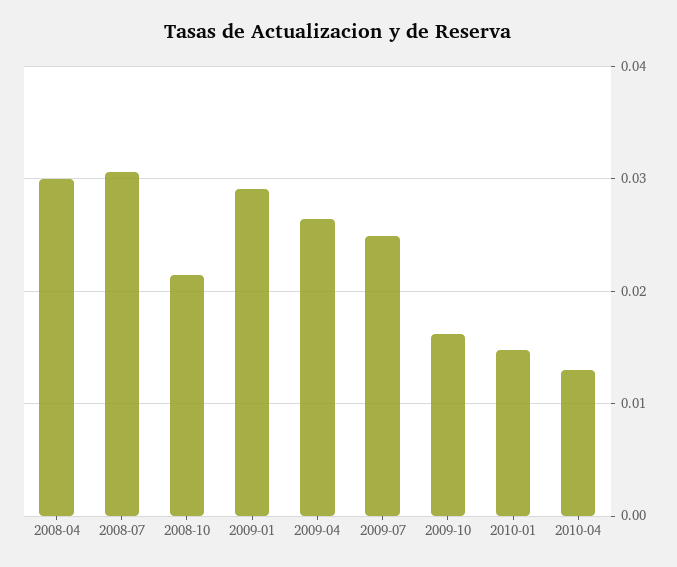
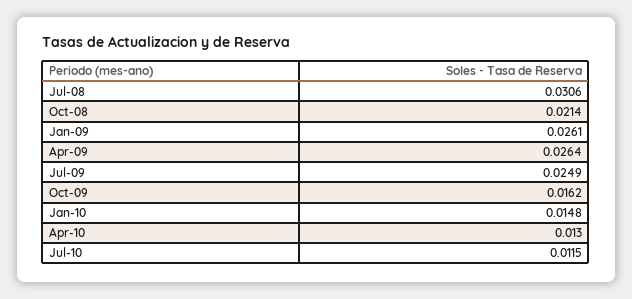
2008-04: 0.03 -> none
2009-01: 0.029 -> 0.0261
Jul-10: none -> 0.0115

